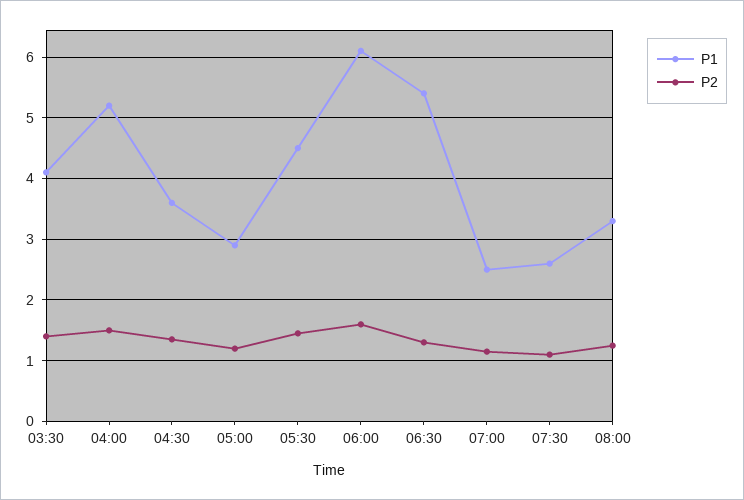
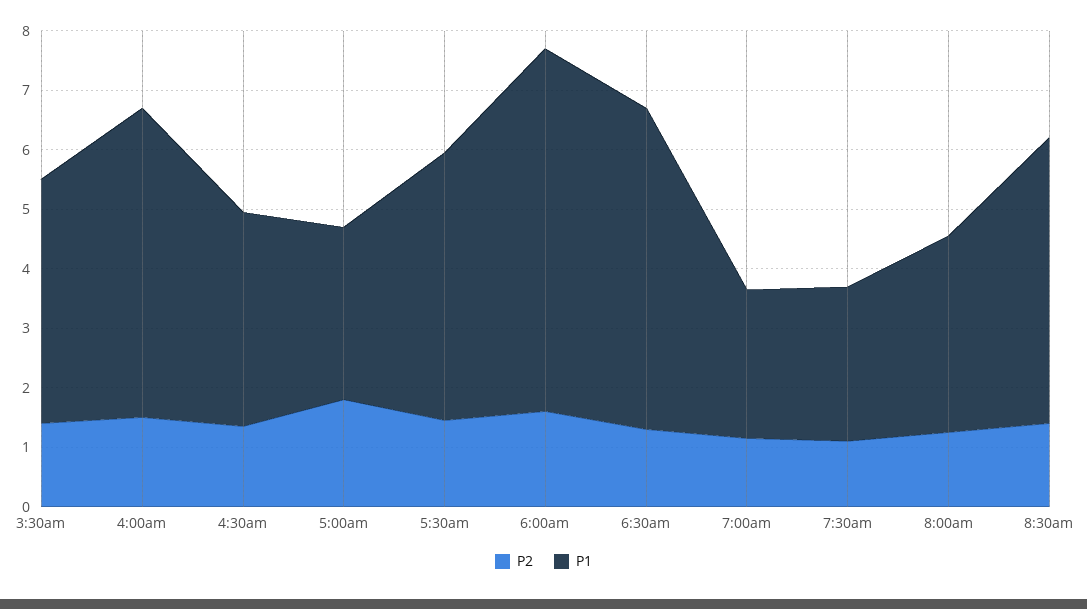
P2, 05:00: 1.2 -> 1.8
P2, 8:30am: none -> 1.4
P1, 8:30am: none -> 4.8

